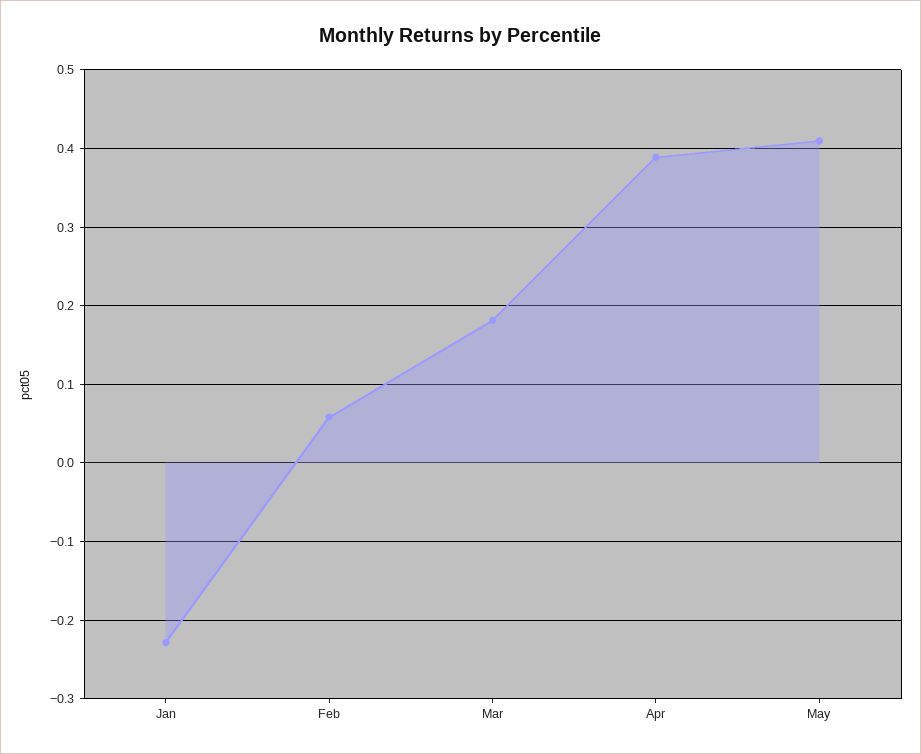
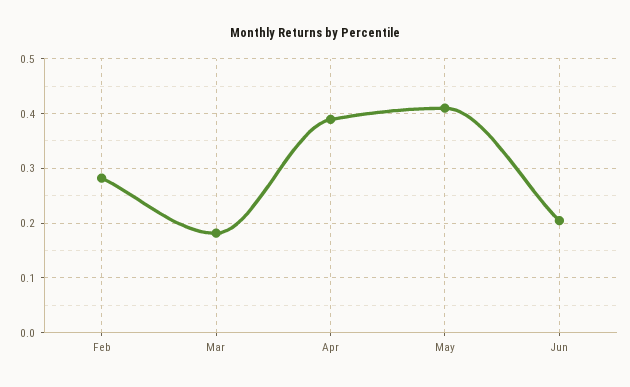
Jan: -0.23 -> none
Feb: 0.06 -> 0.28
Jun: none -> 0.2

